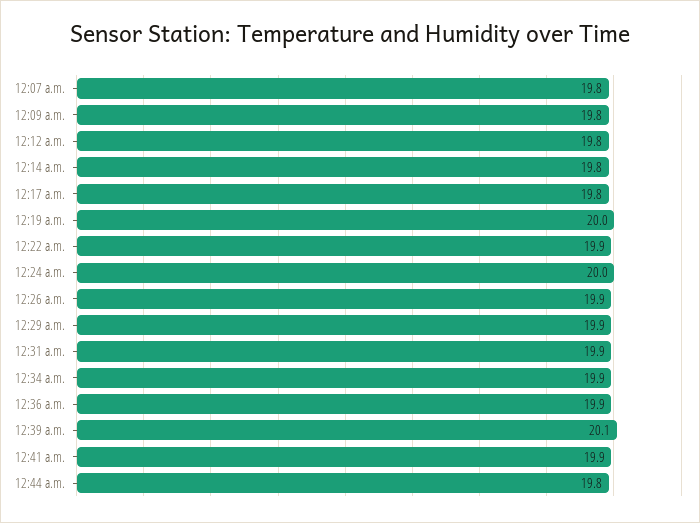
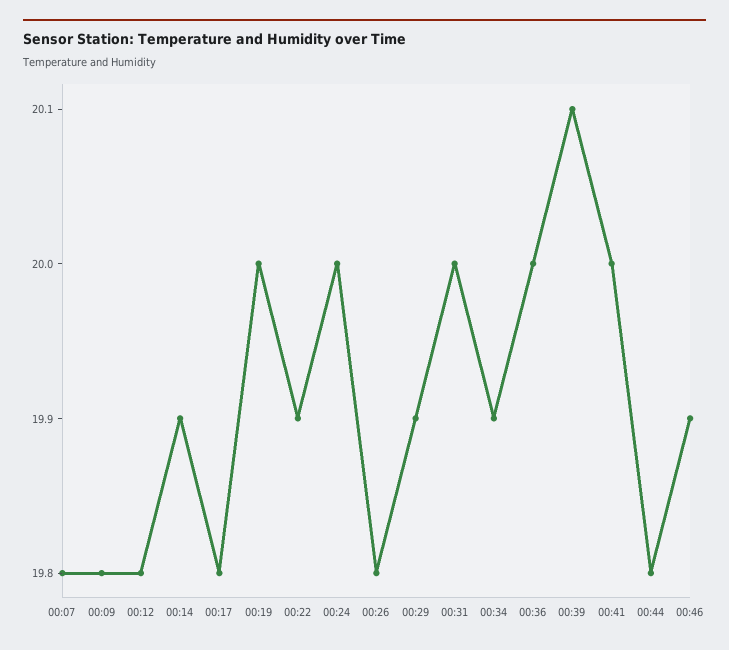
12:14 a.m.: 19.8 -> 19.9
12:26 a.m.: 19.9 -> 19.8
12:31 a.m.: 19.9 -> 20
12:36 a.m.: 19.9 -> 20
12:41 a.m.: 19.9 -> 20
00:46: none -> 19.9

